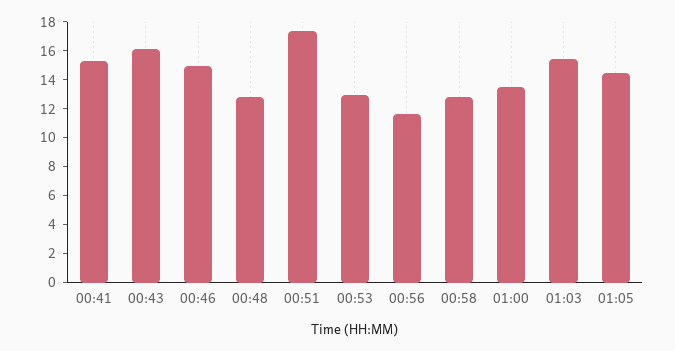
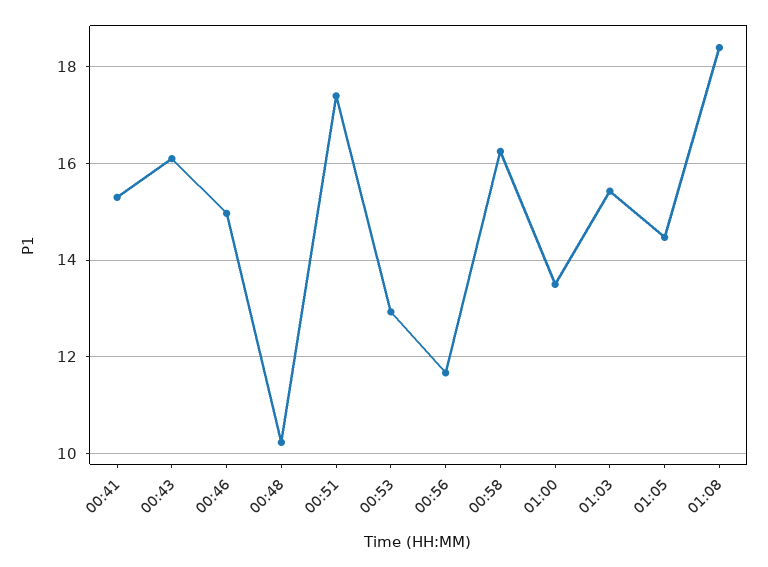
00:48: 13 -> 10.2
00:58: 13 -> 16.2
01:08: none -> 18.4

